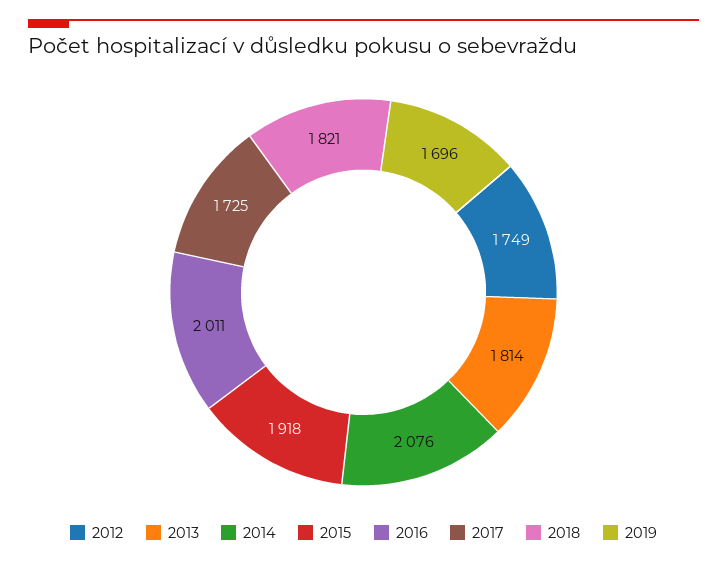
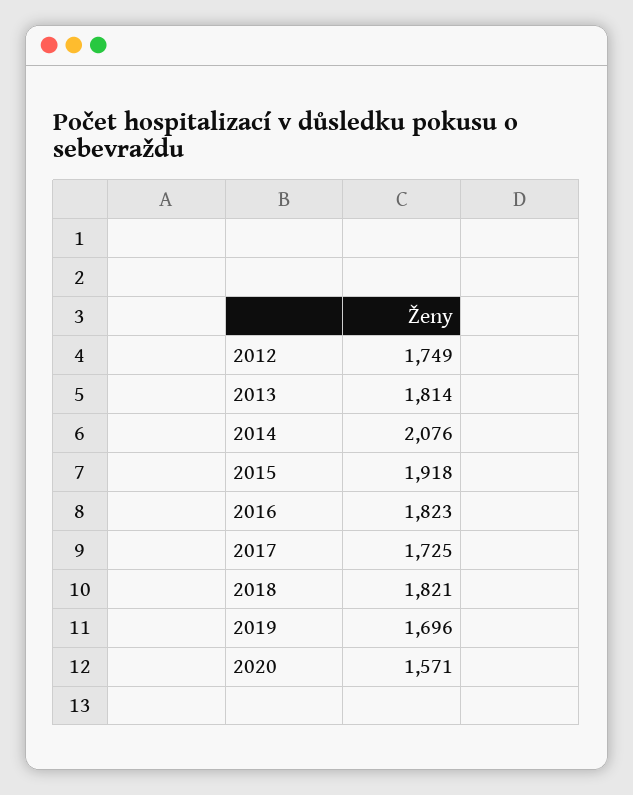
2016: 2011 -> 1823
2020: none -> 1571

